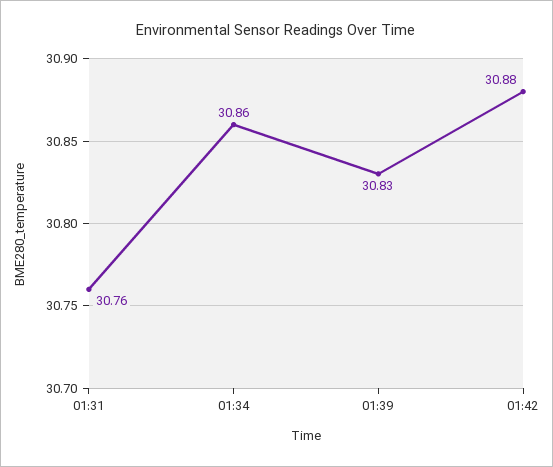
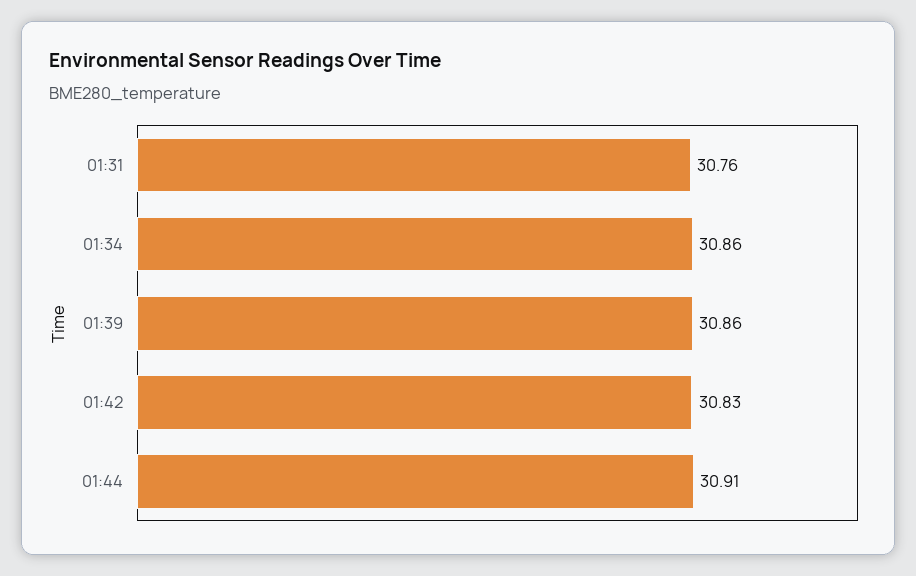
01:39: 30.83 -> 30.86
01:42: 30.88 -> 30.83
01:44: none -> 30.91

